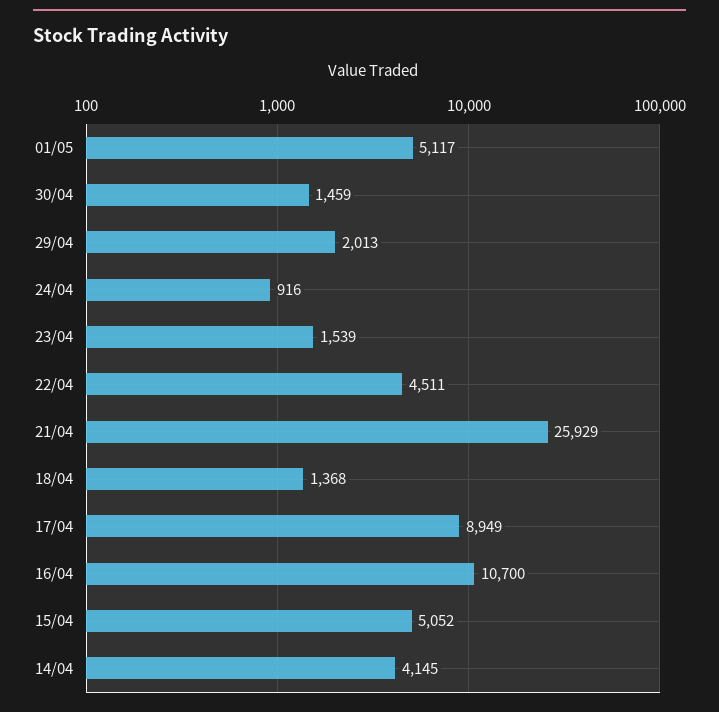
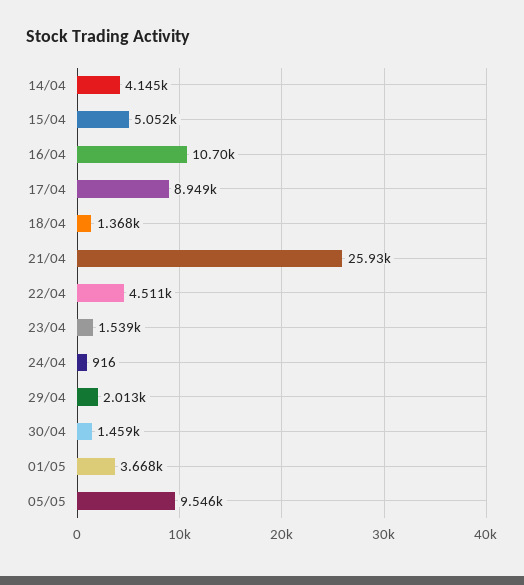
01/05: 5117 -> 3668
05/05: none -> 9546

